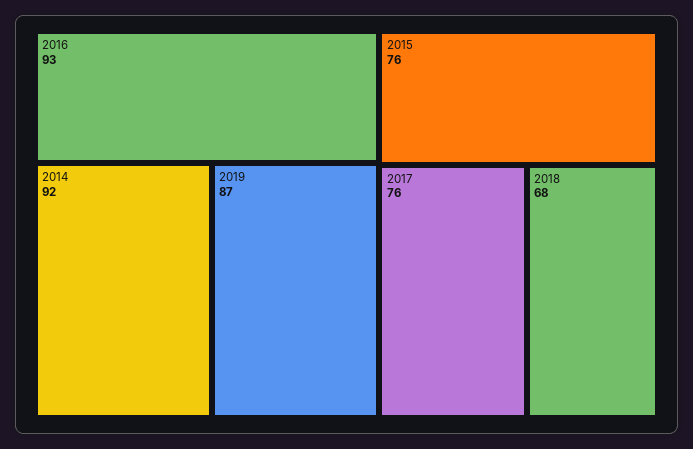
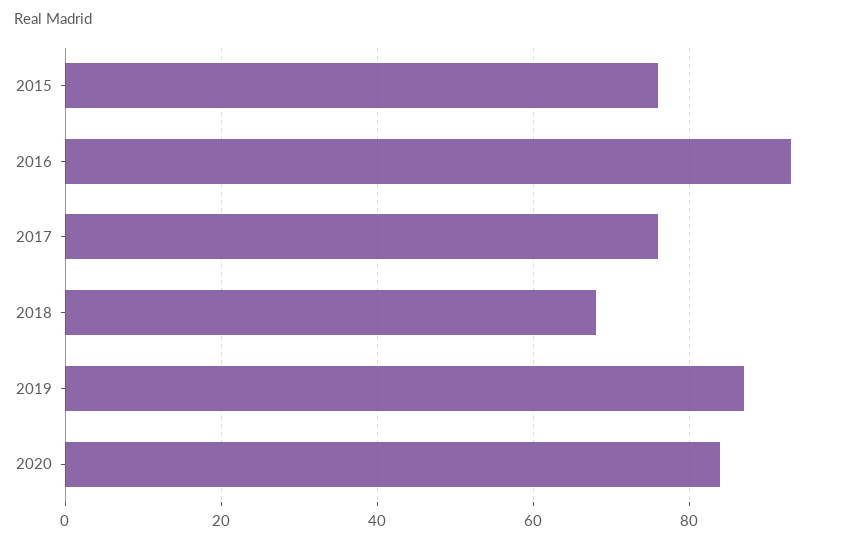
2014: 92 -> none
2020: none -> 85

